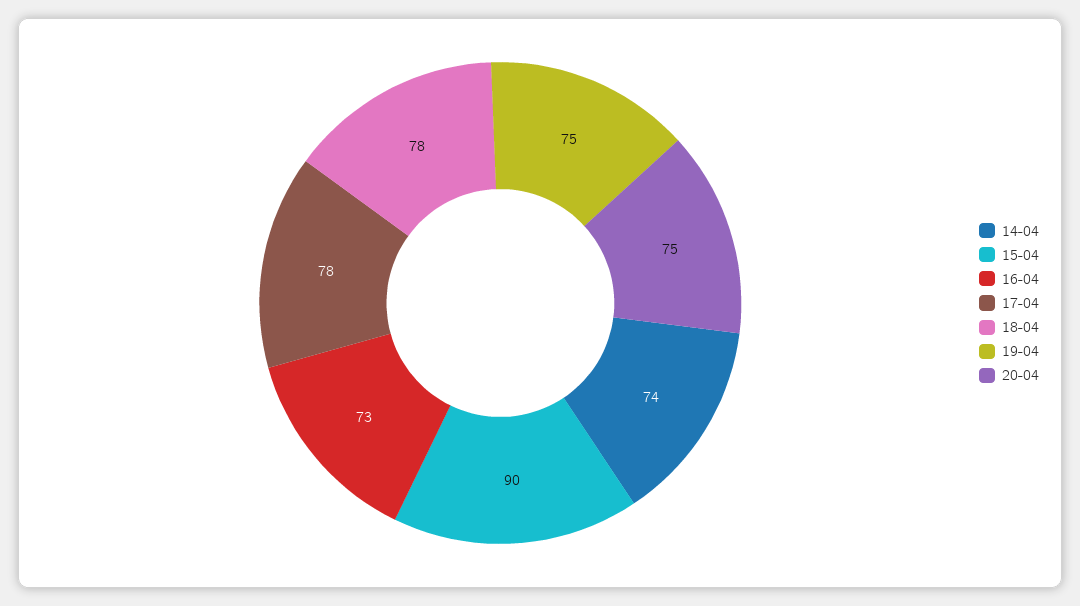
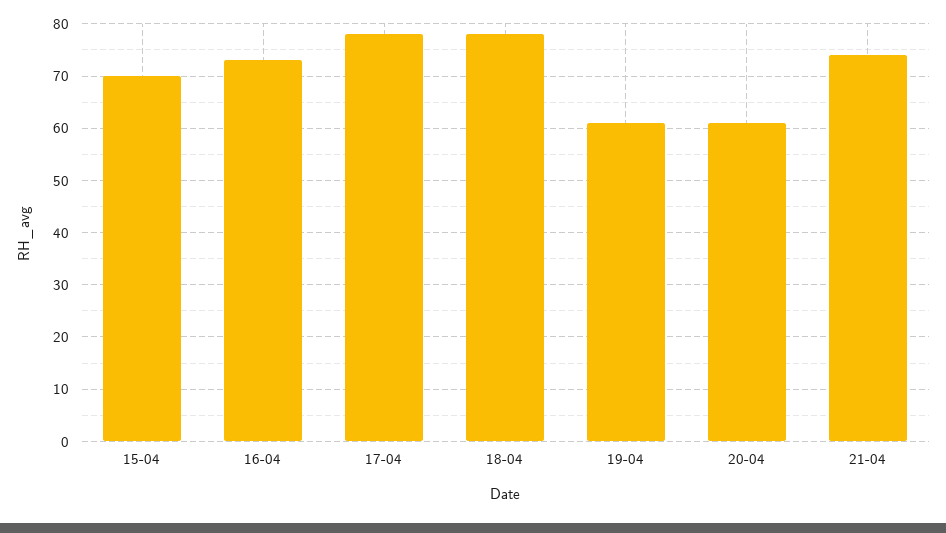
14-04: 74 -> none
15-04: 90 -> 70
19-04: 75 -> 60
20-04: 75 -> 60
21-04: none -> 75

